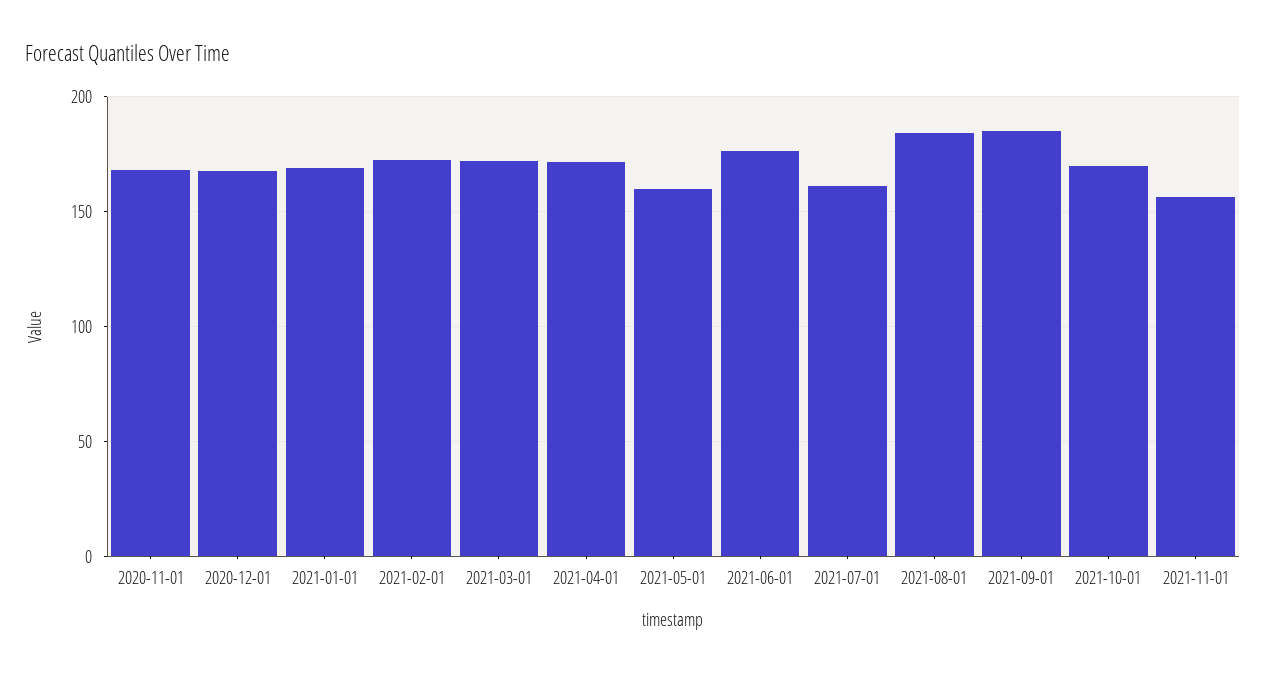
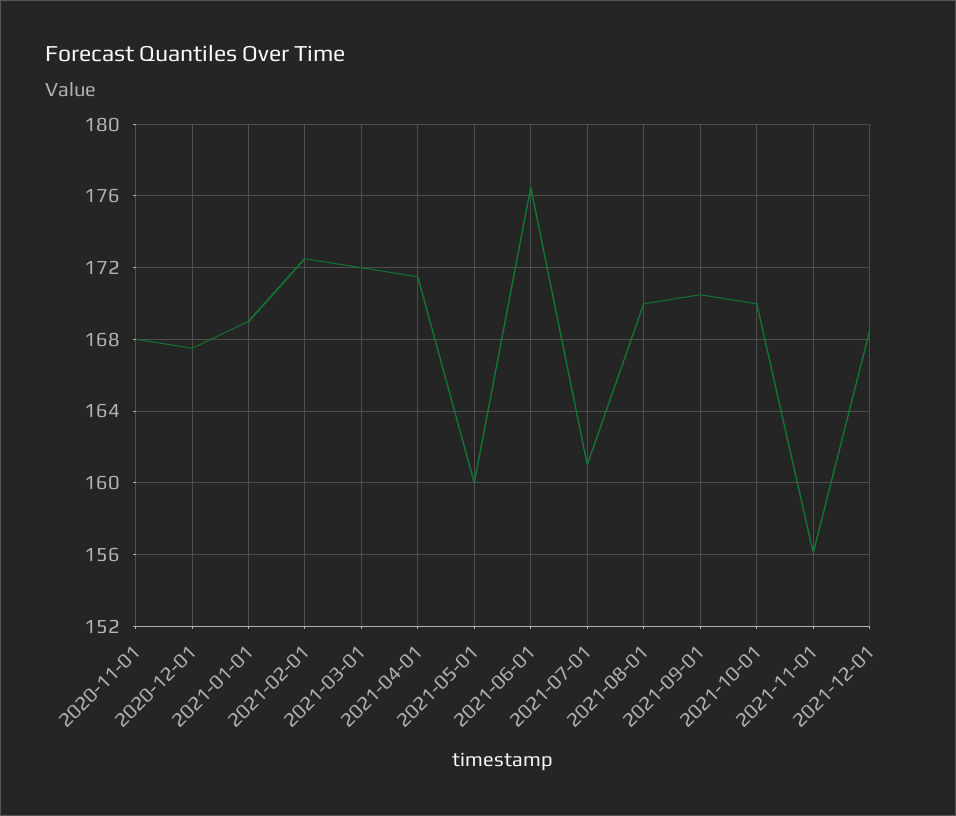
2021-08-01: 185 -> 170
2021-09-01: 185 -> 170.5
2021-12-01: none -> 168.5

